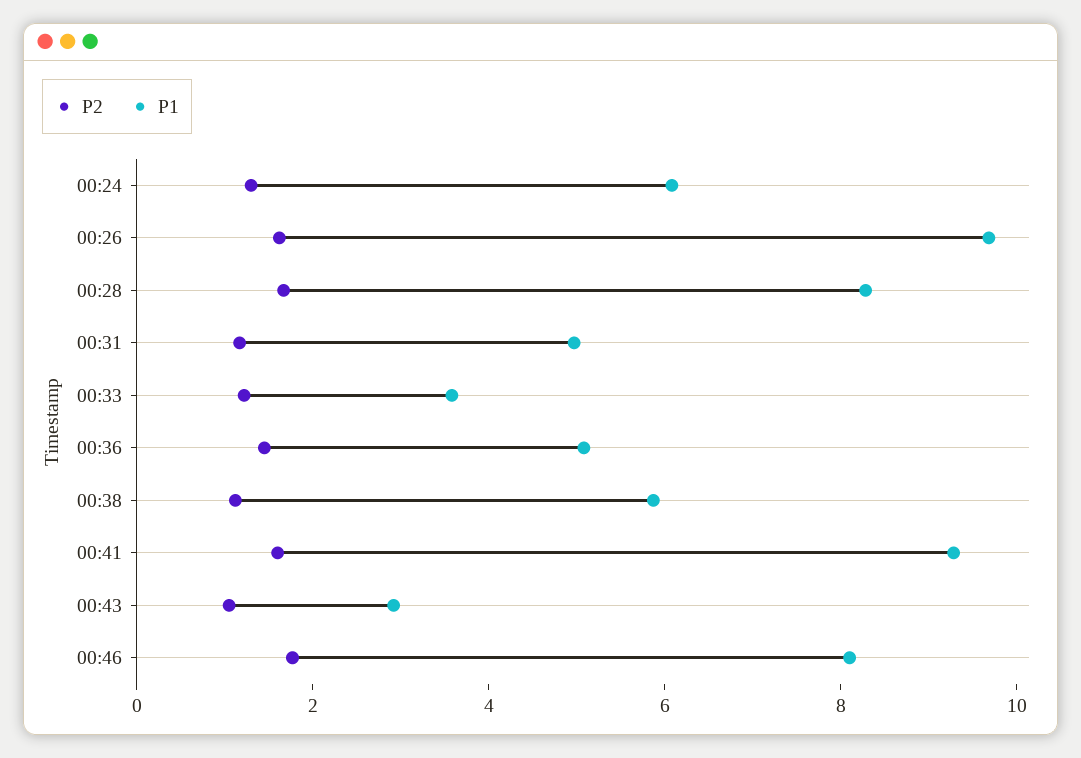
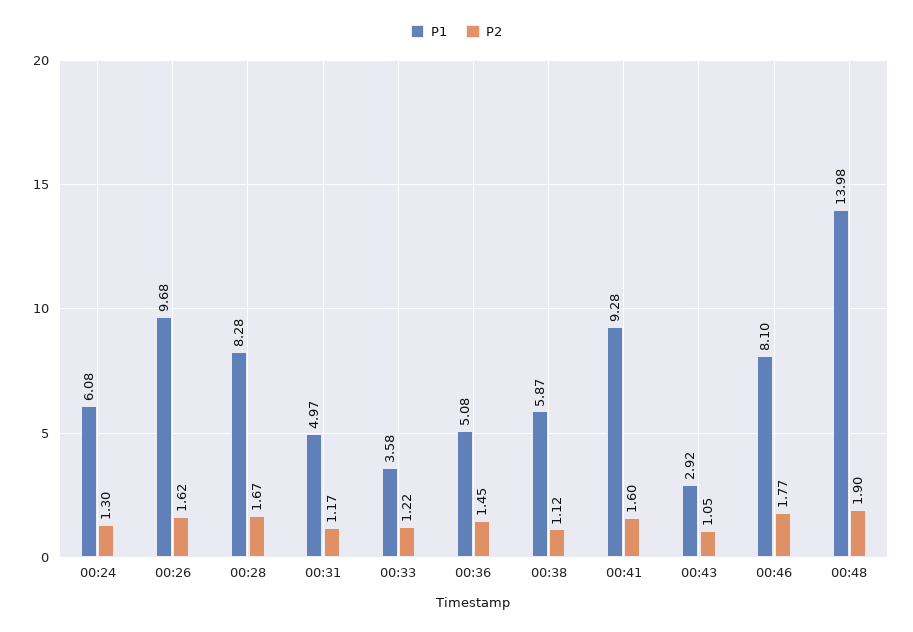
P1, 00:48: none -> 13.98
P2, 00:48: none -> 1.9

